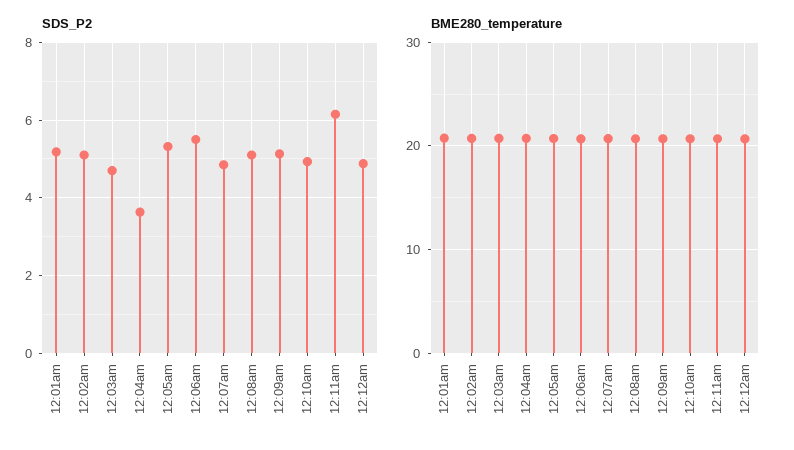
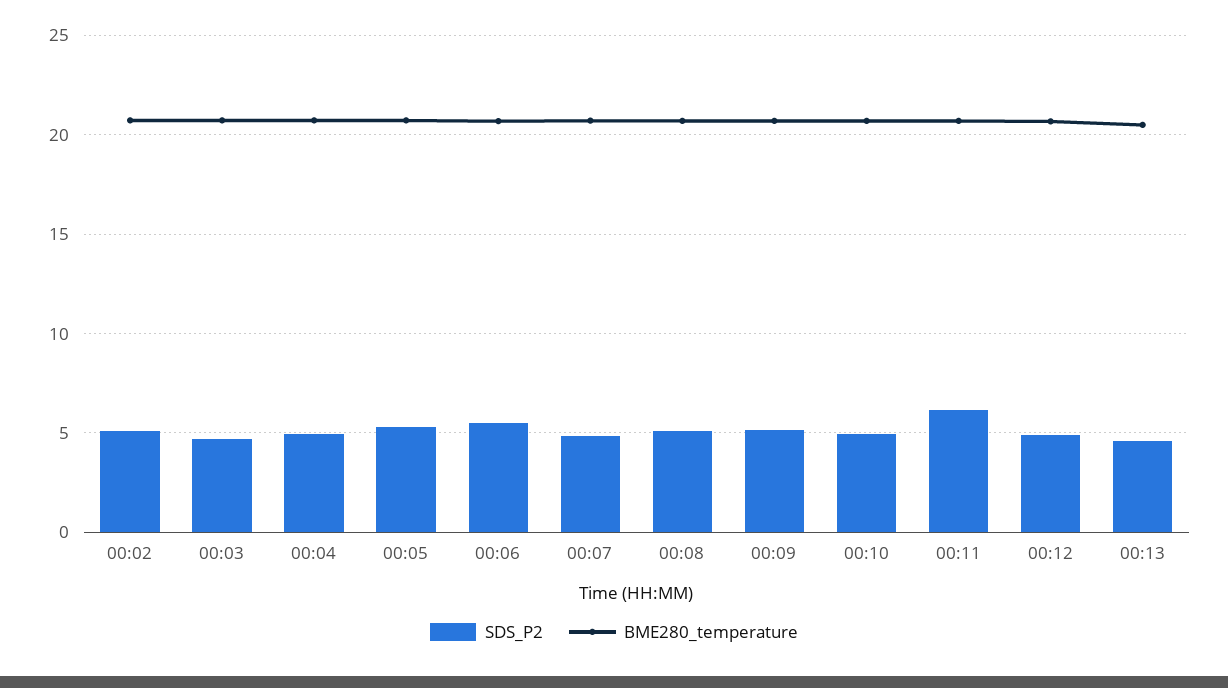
SDS_P2, 12:01am: 5.2 -> none
SDS_P2, 12:04am: 3.6 -> 5
BME280_temperature, 12:01am: 21 -> none
SDS_P2, 00:13: none -> 4.5
BME280_temperature, 00:13: none -> 20.5

